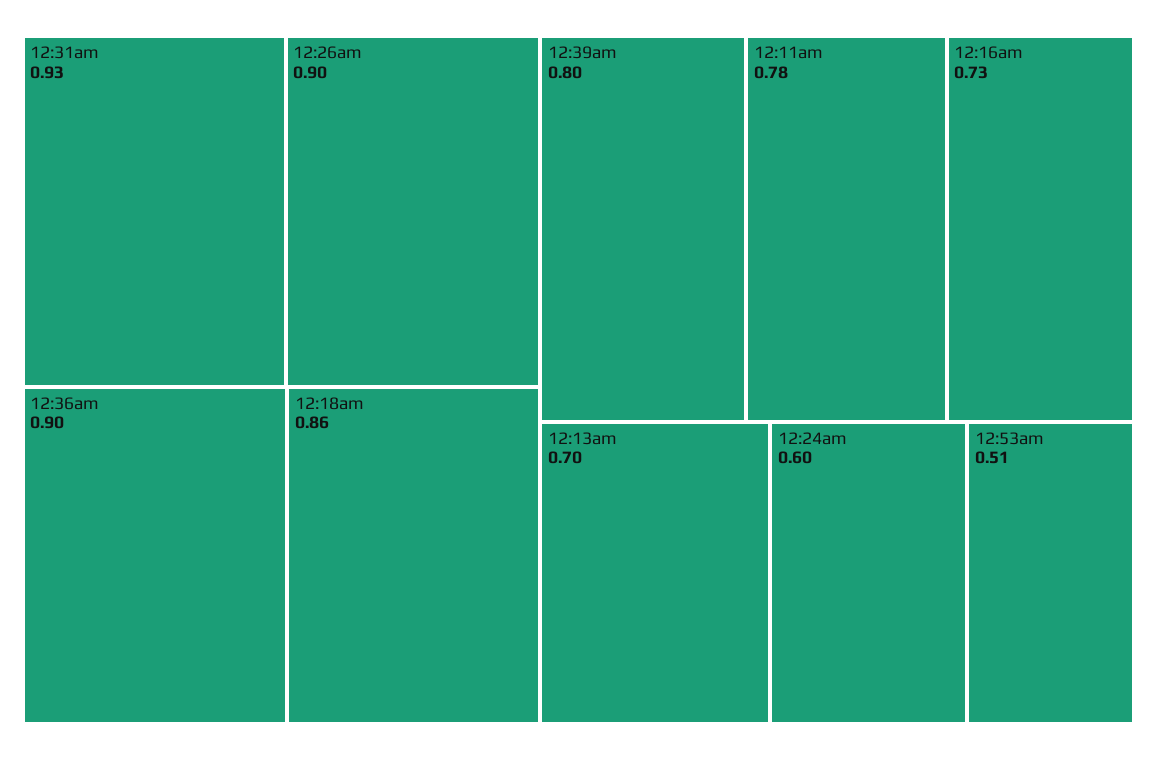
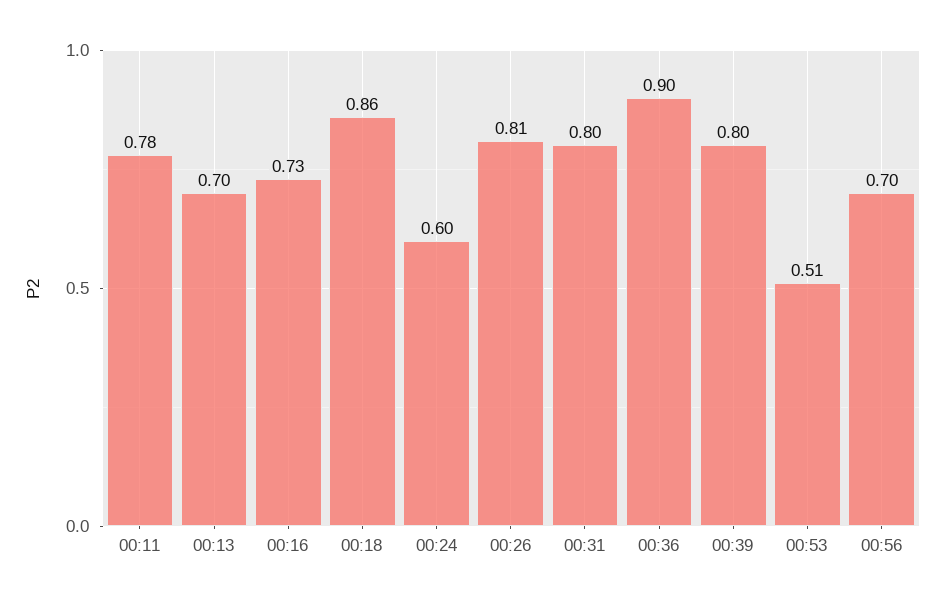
12:31am: 0.93 -> 0.8
12:26am: 0.9 -> 0.81
00:56: none -> 0.7

